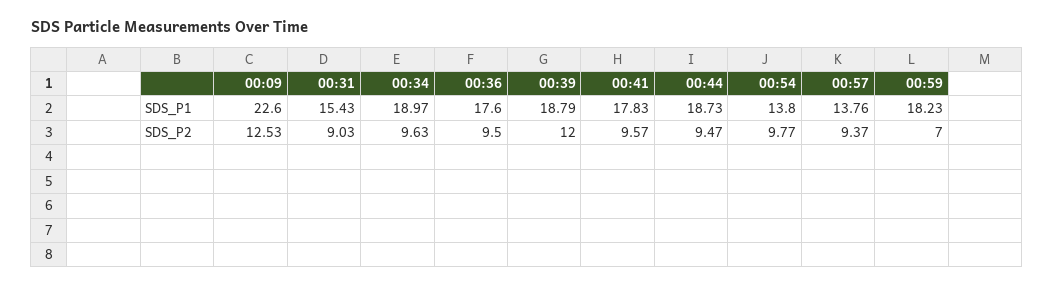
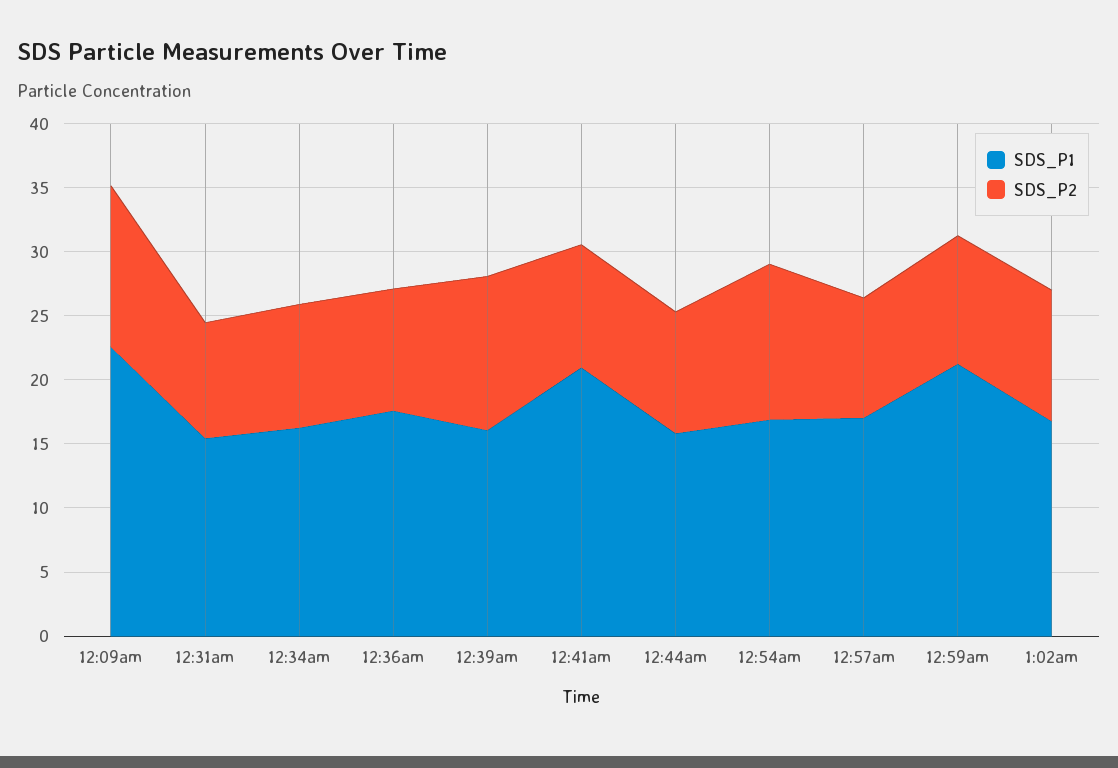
SDS_P1, 00:34: 18.97 -> 16
SDS_P1, 00:39: 18.79 -> 16
SDS_P1, 00:41: 17.83 -> 21
SDS_P1, 00:44: 18.73 -> 16
SDS_P1, 00:54: 13.8 -> 17
SDS_P1, 00:57: 13.76 -> 17
SDS_P1, 00:59: 18.23 -> 21
SDS_P2, 00:54: 9.77 -> 12
SDS_P2, 00:59: 7 -> 10
SDS_P1, 1:02am: none -> 17
SDS_P2, 1:02am: none -> 10

